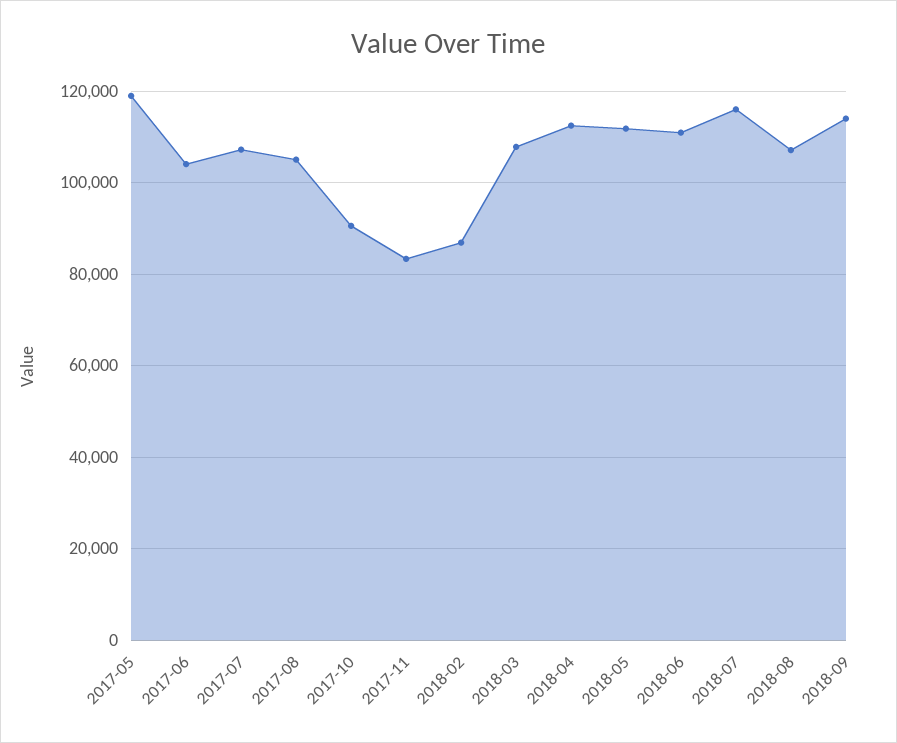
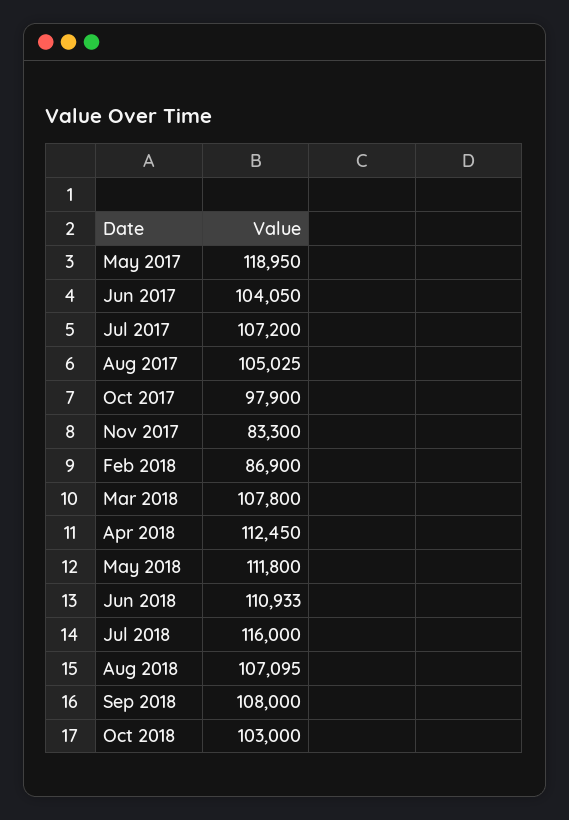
2017-10: 90000 -> 97900
2018-09: 114000 -> 108000
Oct 2018: none -> 103000

